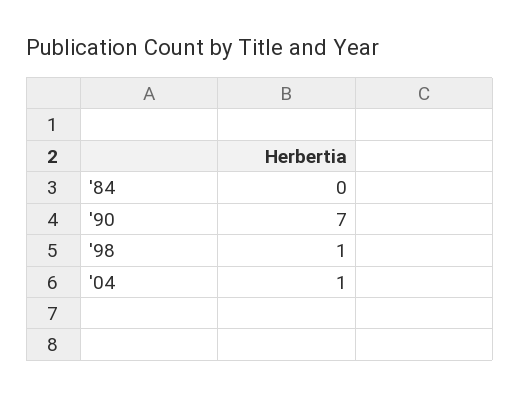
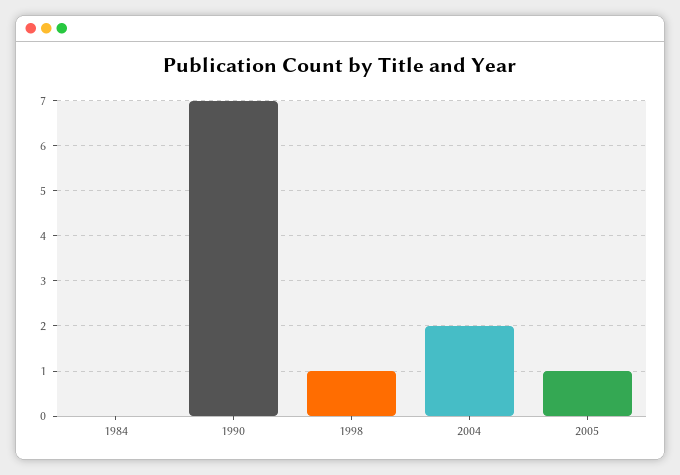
'04: 1 -> 2
2005: none -> 1

